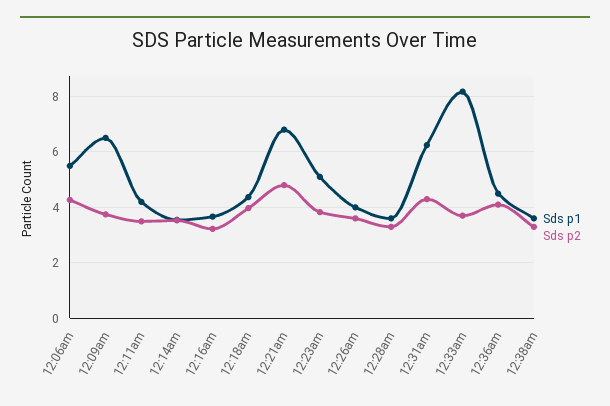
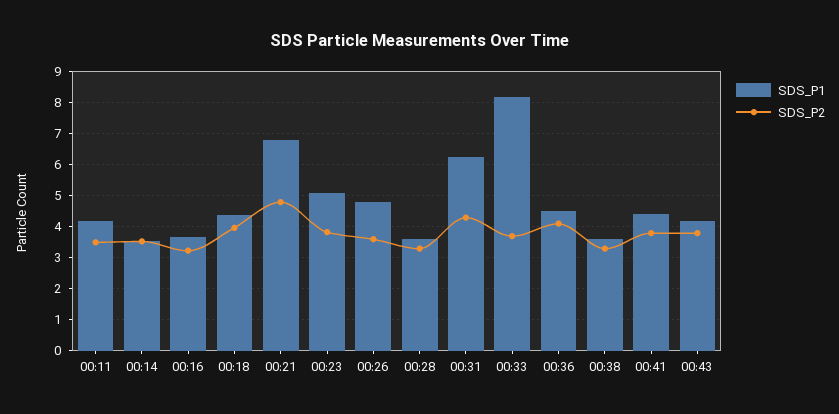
Sds p1, 12:06am: 5.5 -> none
Sds p2, 12:06am: 4.25 -> none
Sds p1, 12:09am: 6.5 -> none
Sds p2, 12:09am: 3.75 -> none
Sds p1, 12:26am: 4 -> 4.8
Sds p1, 00:41: none -> 4.4
Sds p2, 00:41: none -> 3.8
Sds p1, 00:43: none -> 4.2
Sds p2, 00:43: none -> 3.8

